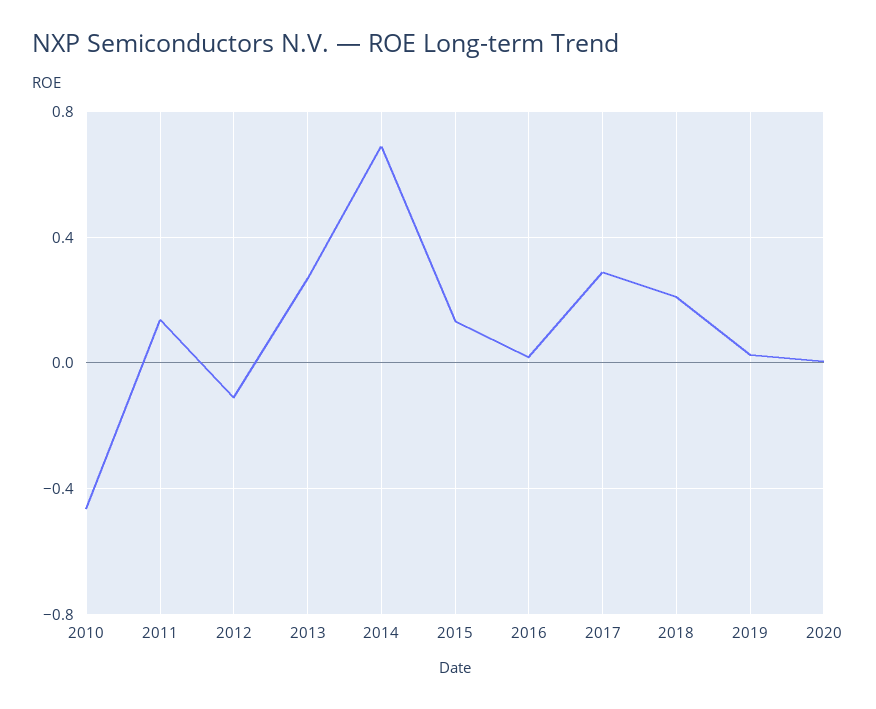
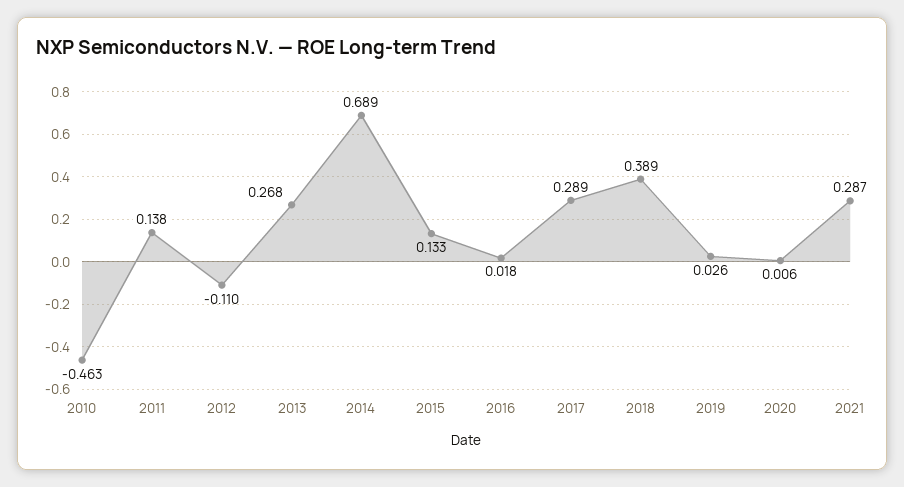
2018: 0.2 -> 0.389
2021: none -> 0.287

